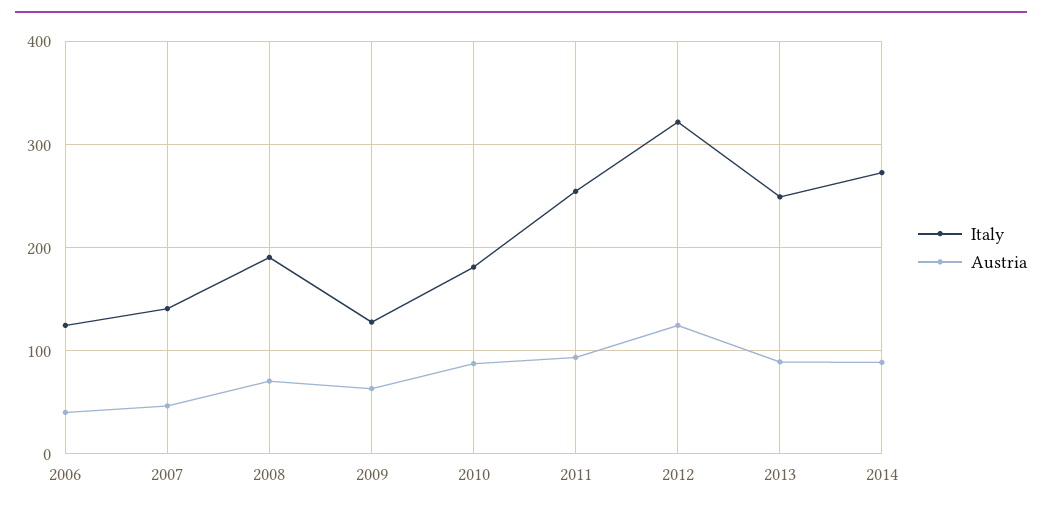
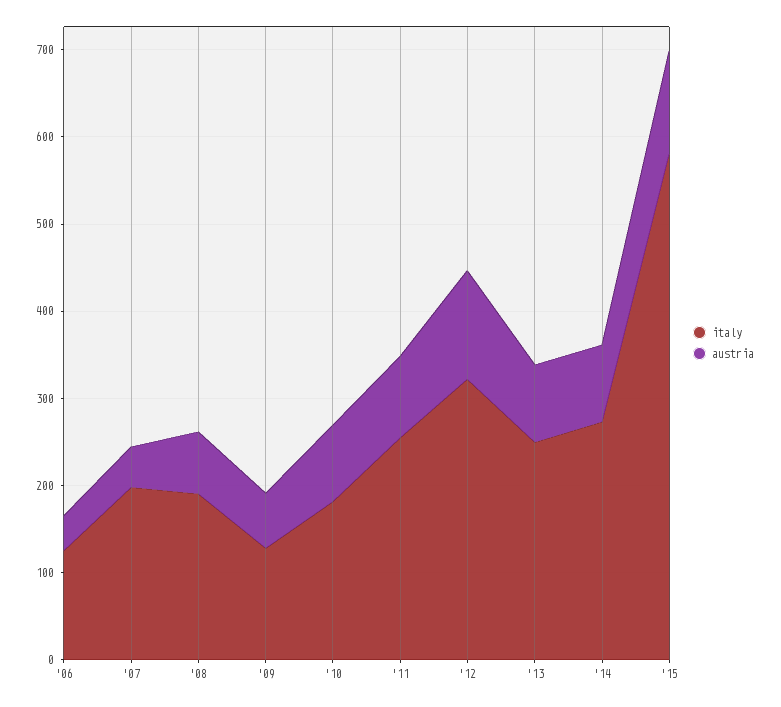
Italy, 2007: 140 -> 200
Italy, '15: none -> 580
Austria, '15: none -> 120

